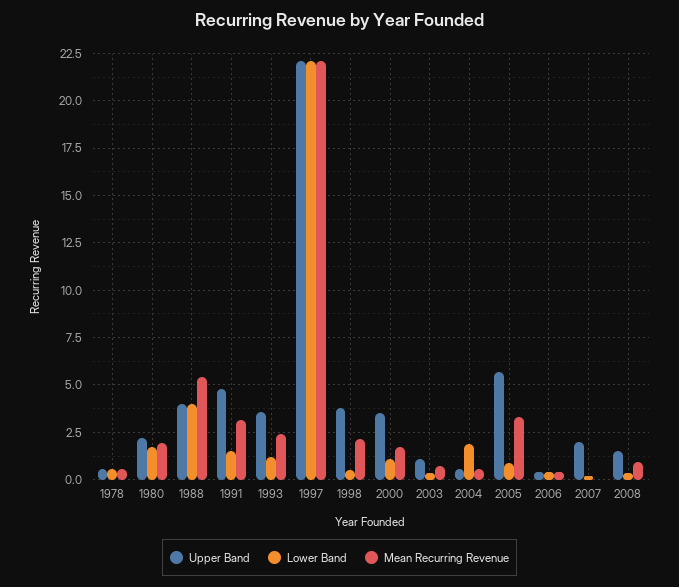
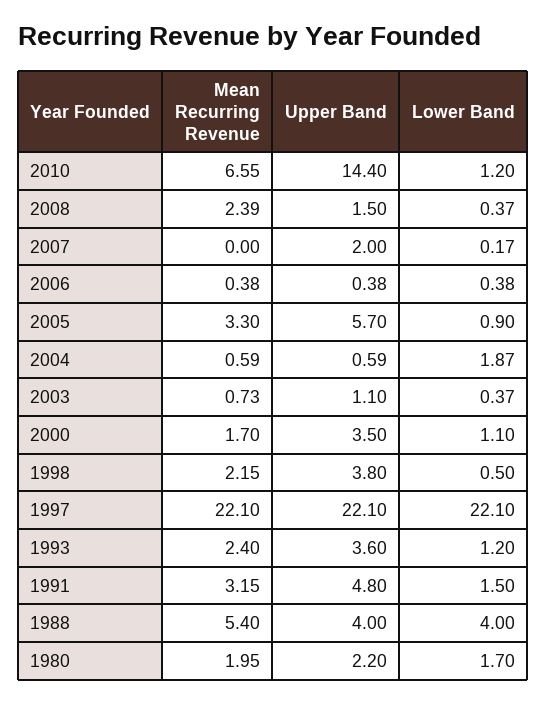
Upper Band, 1978: 0.5 -> none
Lower Band, 1978: 0.5 -> none
Mean Recurring Revenue, 1978: 0.5 -> none
Mean Recurring Revenue, 2008: 1 -> 2.39
Mean Recurring Revenue, 2010: none -> 6.55
Upper Band, 2010: none -> 14.4
Lower Band, 2010: none -> 1.2

